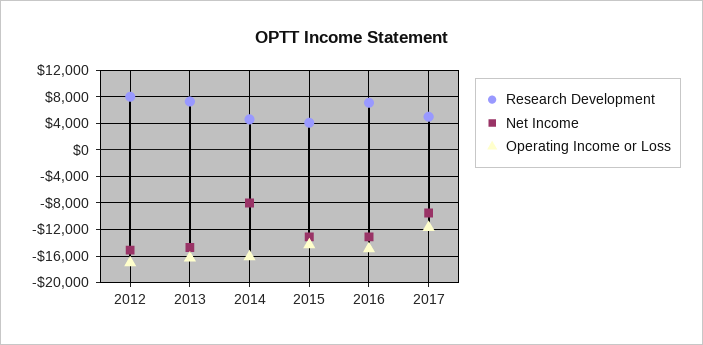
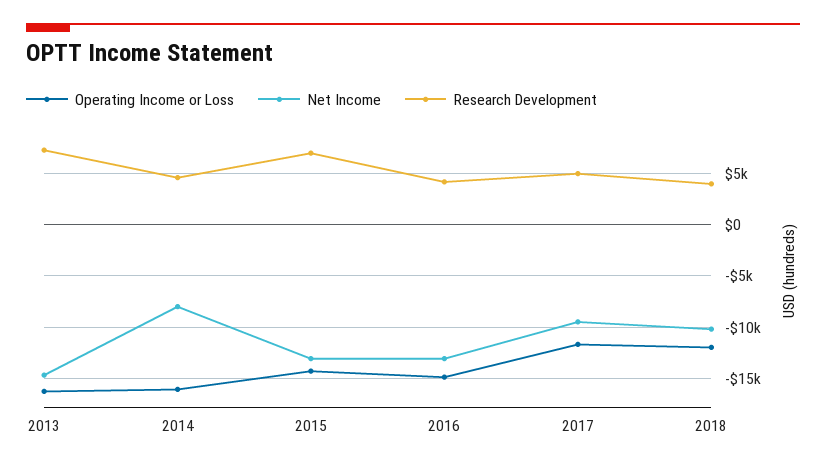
Research Development, 2012: 8000 -> none
Net Income, 2012: -15000 -> none
Operating Income or Loss, 2012: -17000 -> none
Research Development, 2015: 4000 -> 7000
Research Development, 2016: 7000 -> 4000
Operating Income or Loss, 2018: none -> -12000
Net Income, 2018: none -> -10000
Research Development, 2018: none -> 4000

